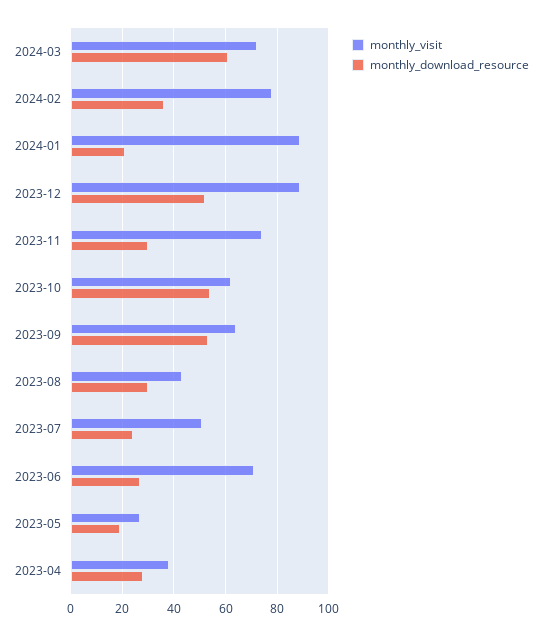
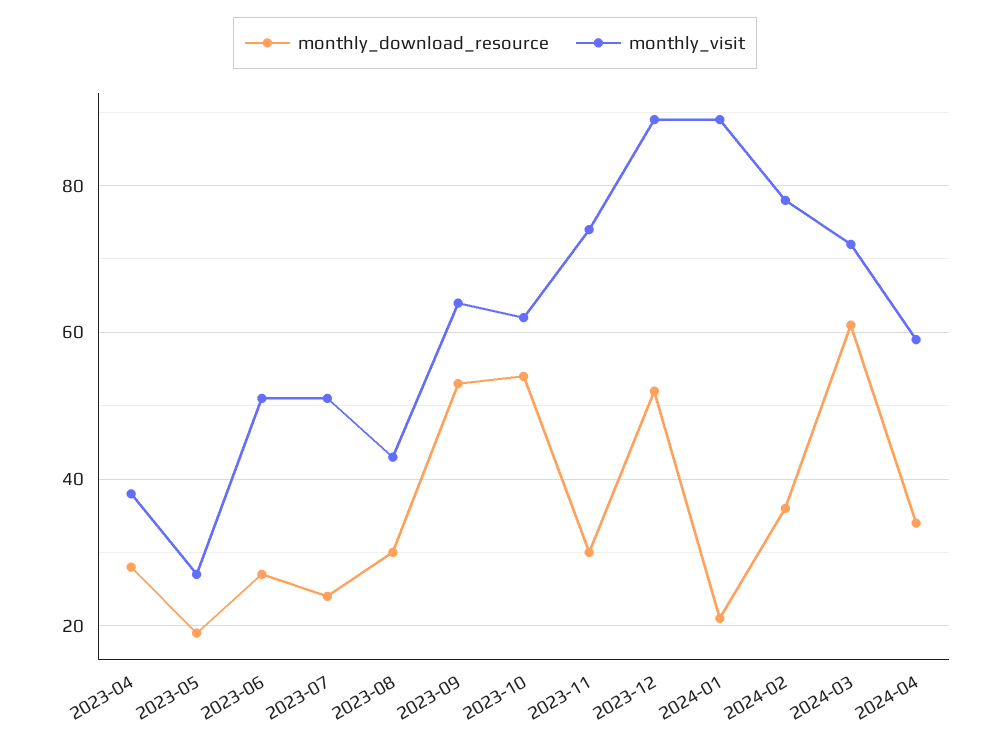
monthly_visit, 2023-06: 70 -> 50
monthly_download_resource, 2024-04: none -> 35
monthly_visit, 2024-04: none -> 60

